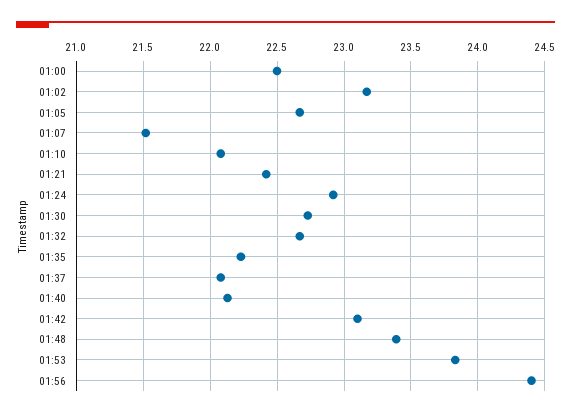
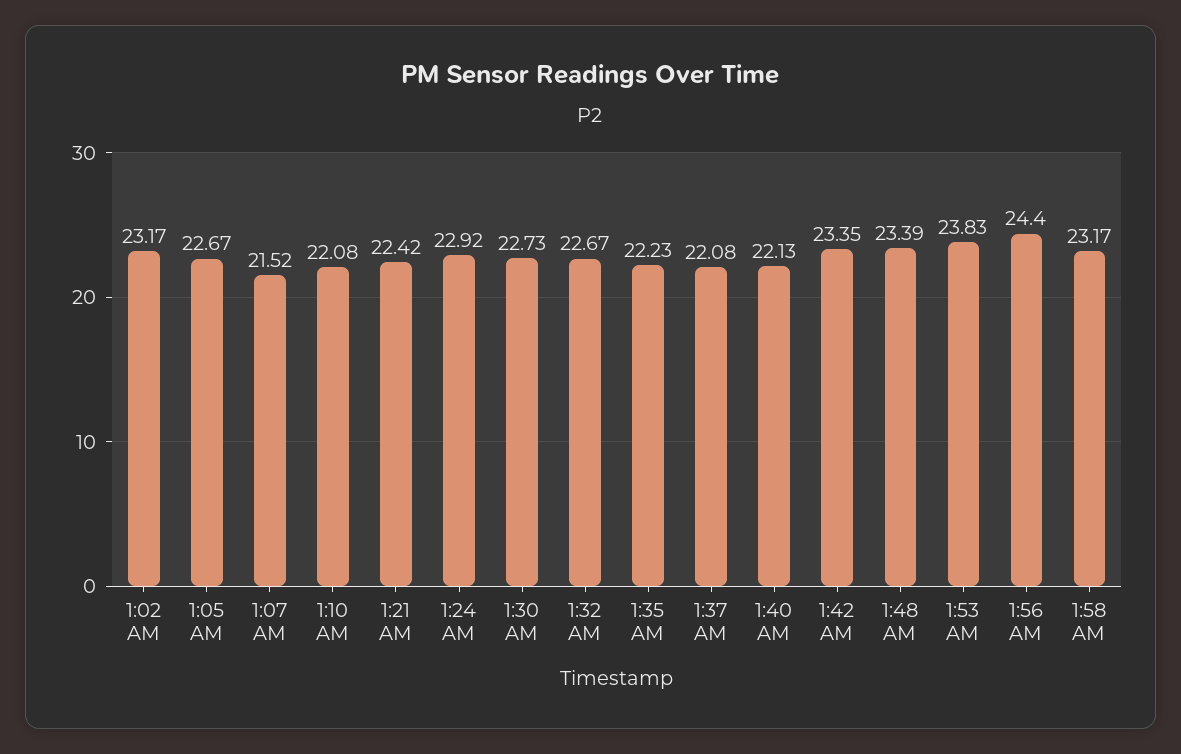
01:00: 22.5 -> none
01:42: 23.1 -> 23.35
1:58 AM: none -> 23.17

